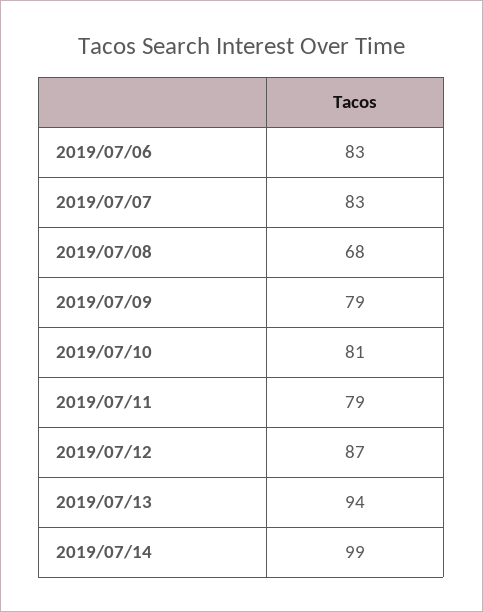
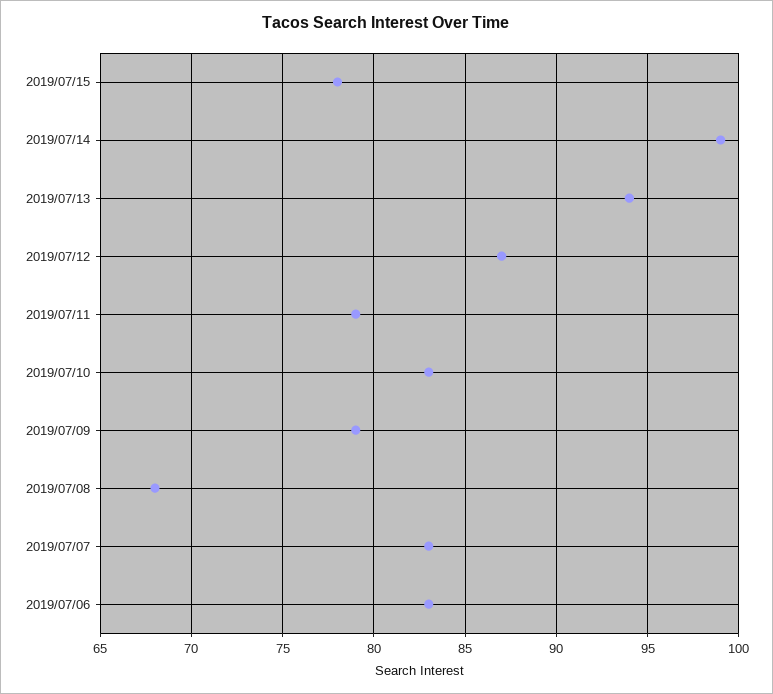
2019/07/10: 81 -> 83
2019/07/15: none -> 78

